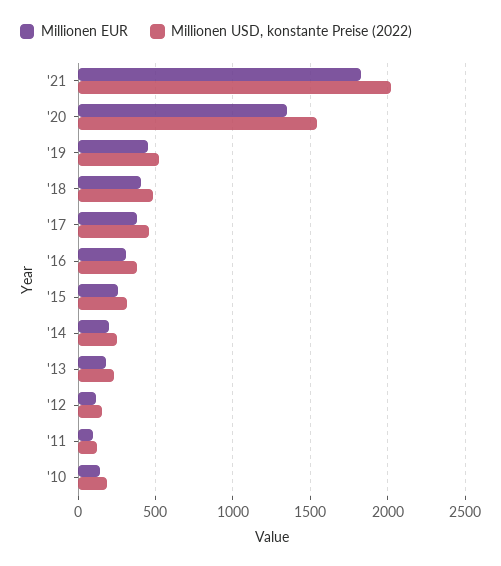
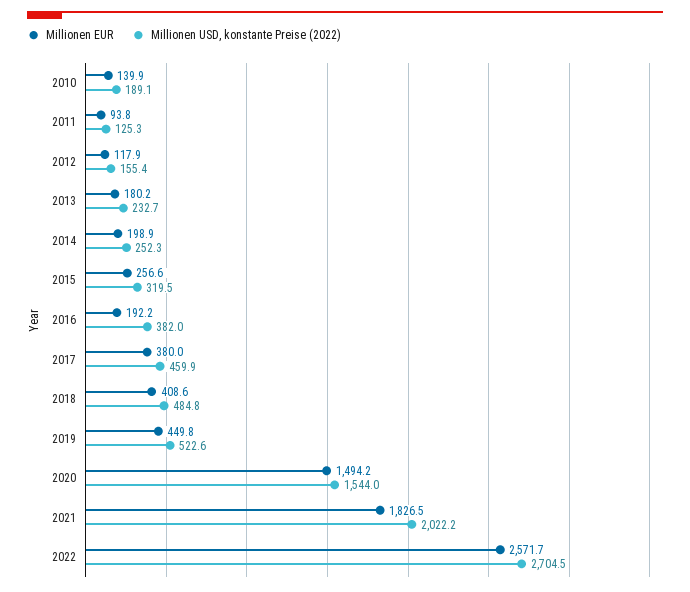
Millionen EUR, '20: 1350 -> 1494.2
Millionen EUR, '16: 300 -> 192.2
Millionen EUR, 2022: none -> 2571.7
Millionen USD, konstante Preise (2022), 2022: none -> 2704.5

